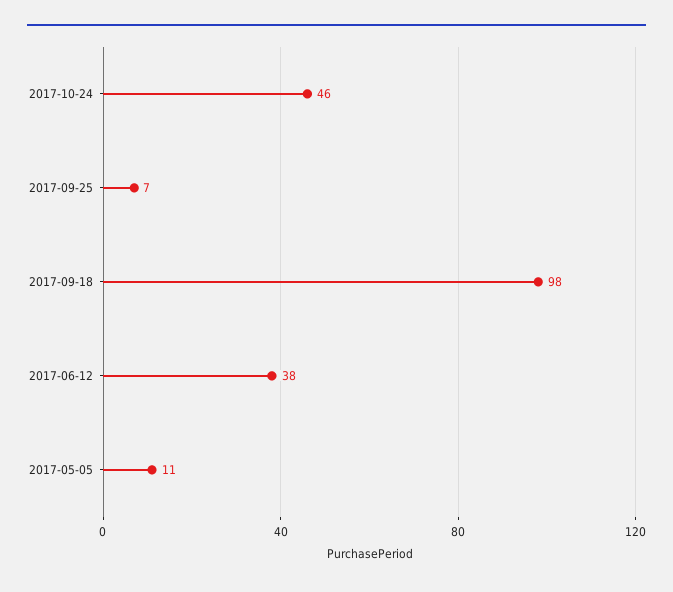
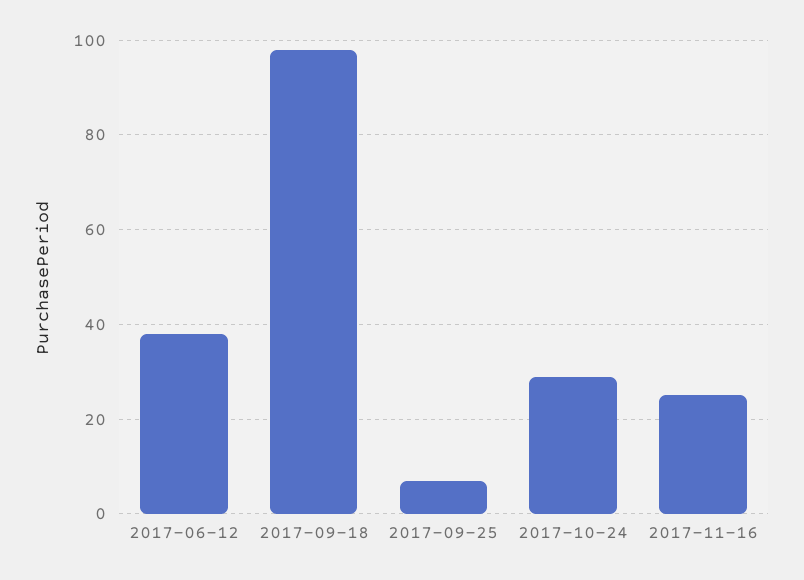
2017-10-24: 46 -> 30
2017-05-05: 11 -> none
2017-11-16: none -> 25

